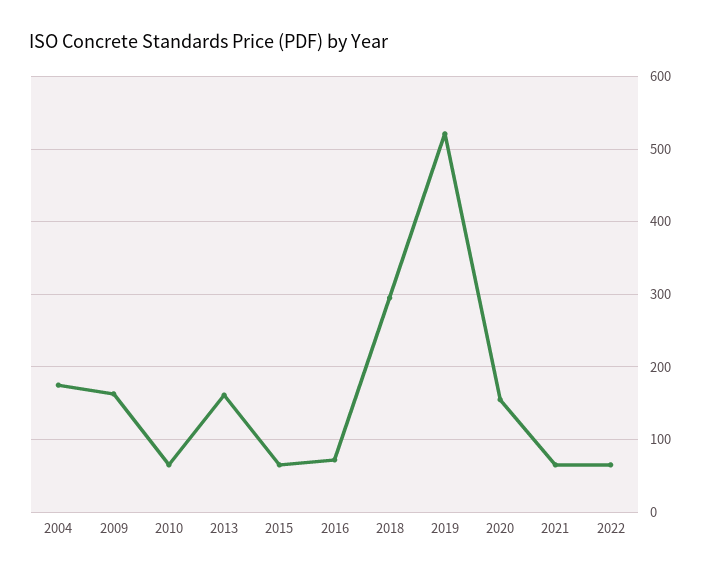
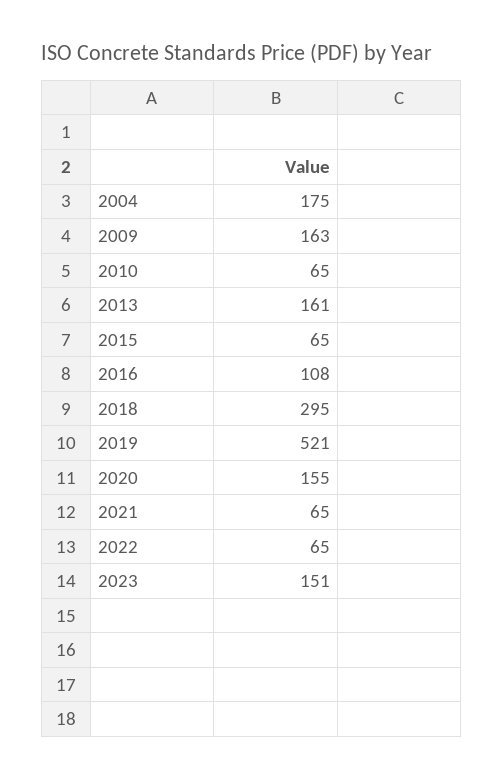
2016: 70 -> 108
2023: none -> 151

